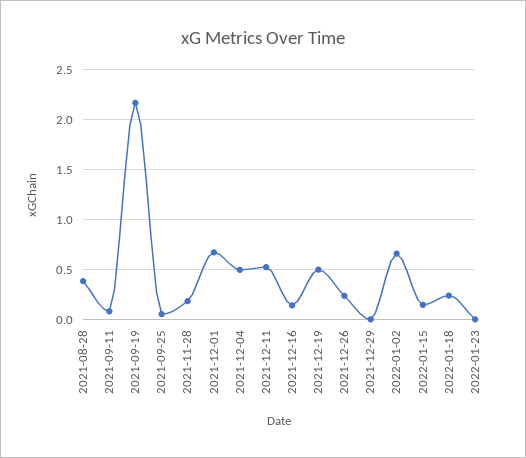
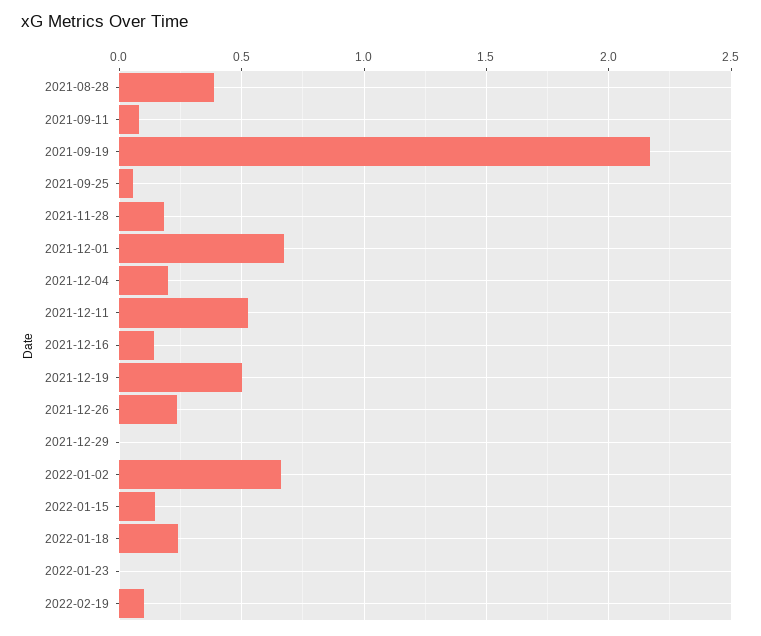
2021-12-04: 0.5 -> 0.2
2022-02-19: none -> 0.1

